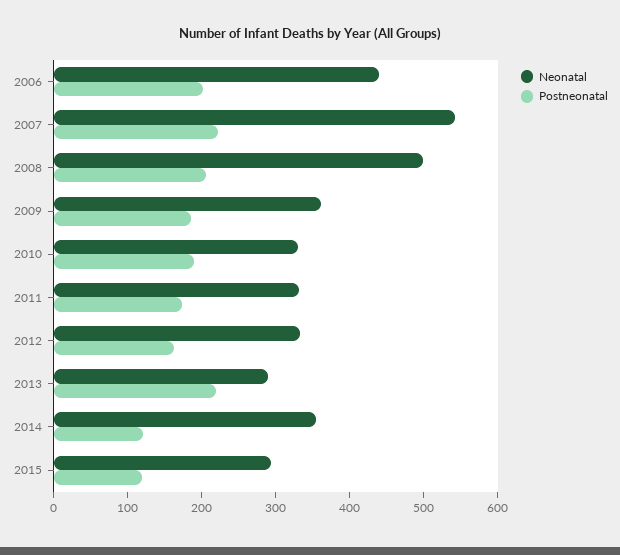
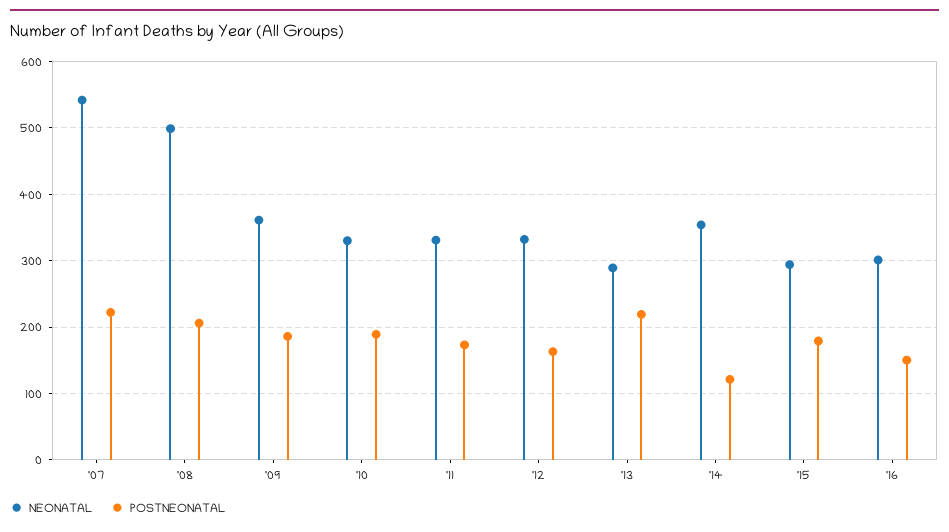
Neonatal, 2006: 440 -> none
Postneonatal, 2006: 200 -> none
Postneonatal, 2015: 120 -> 180
Neonatal, '16: none -> 300
Postneonatal, '16: none -> 150

